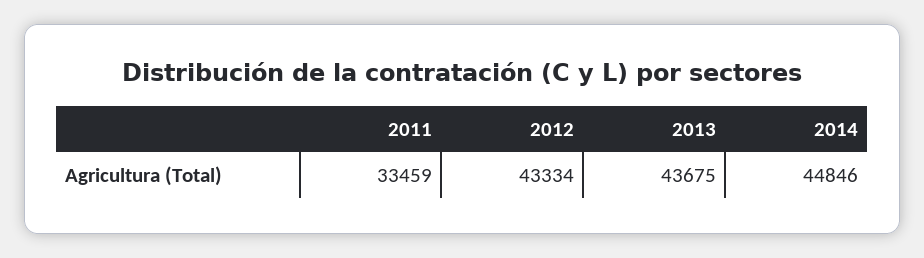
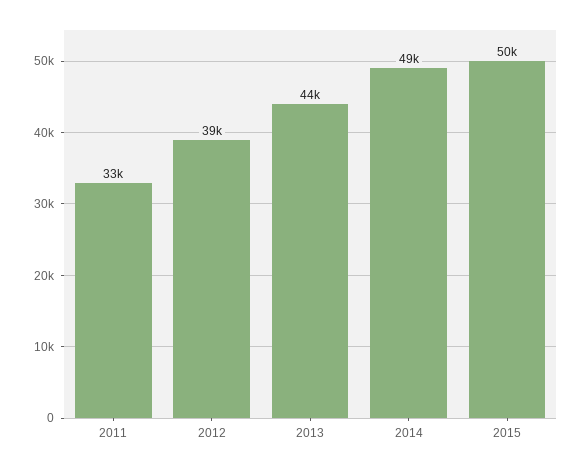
2012: 43334 -> 39000
2014: 44846 -> 49000
2015: none -> 50000

